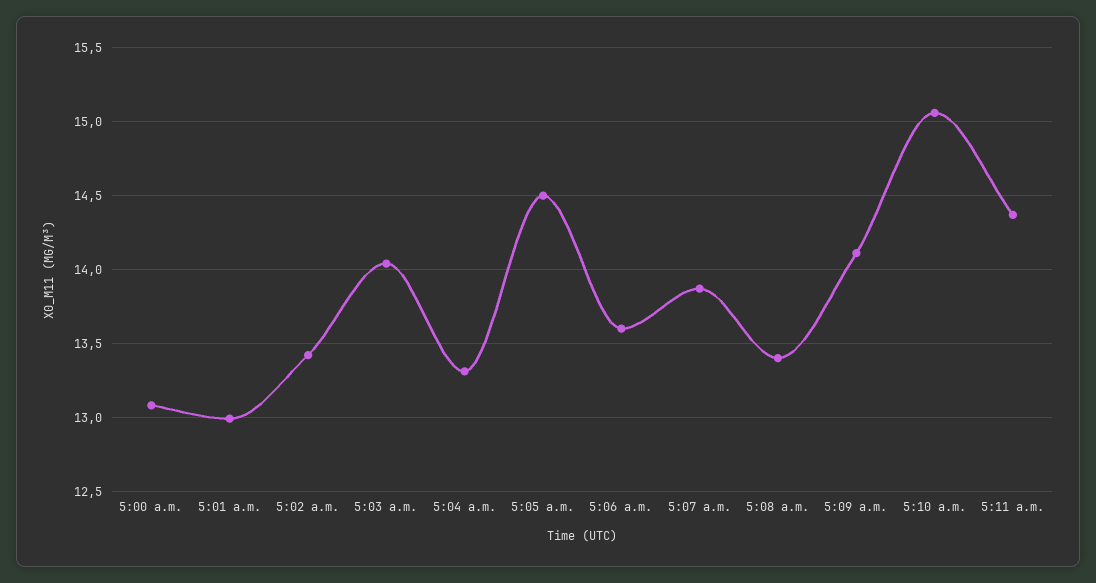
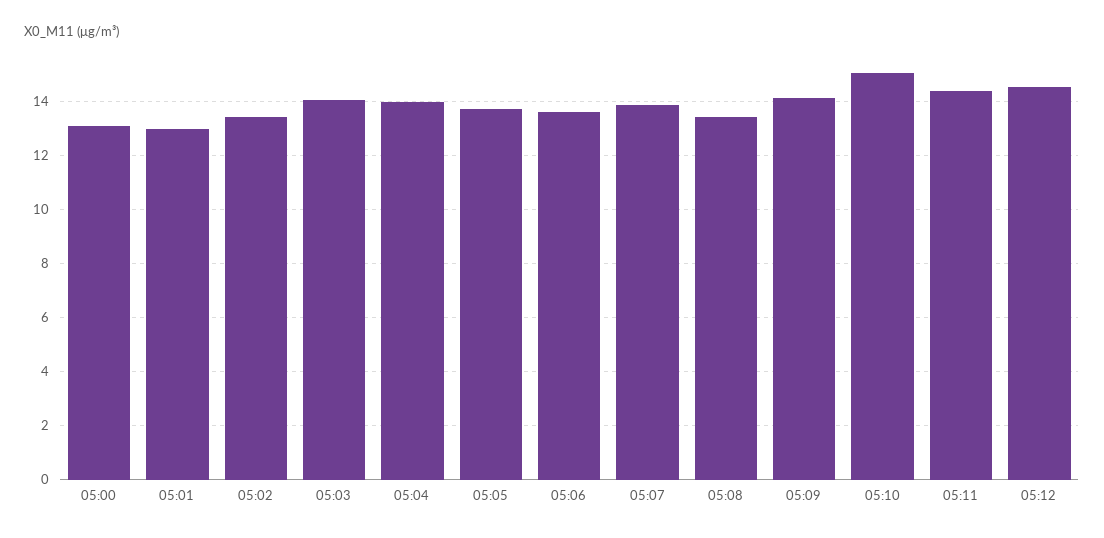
5:04 a.m.: 13.3 -> 14
5:05 a.m.: 14.5 -> 13.75
05:12: none -> 14.5

